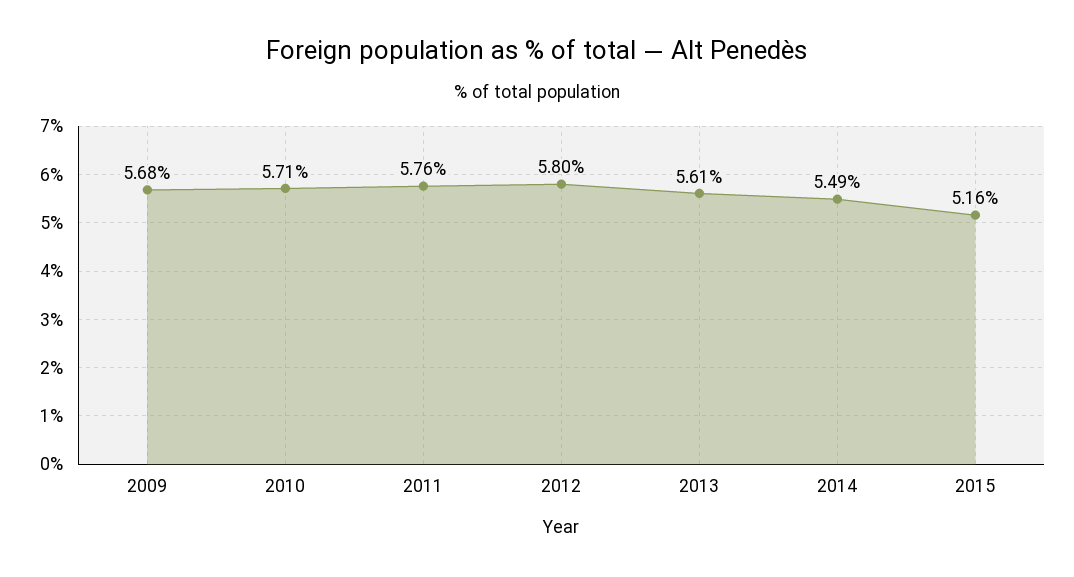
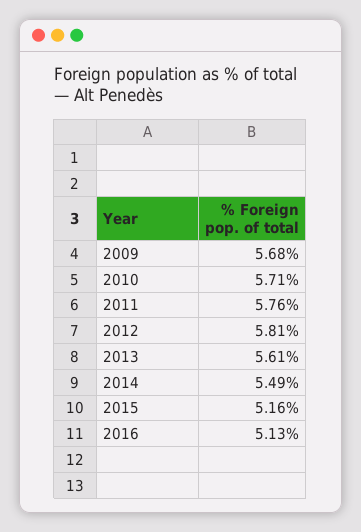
2012: 5.8 -> 5.81
2016: none -> 5.13

